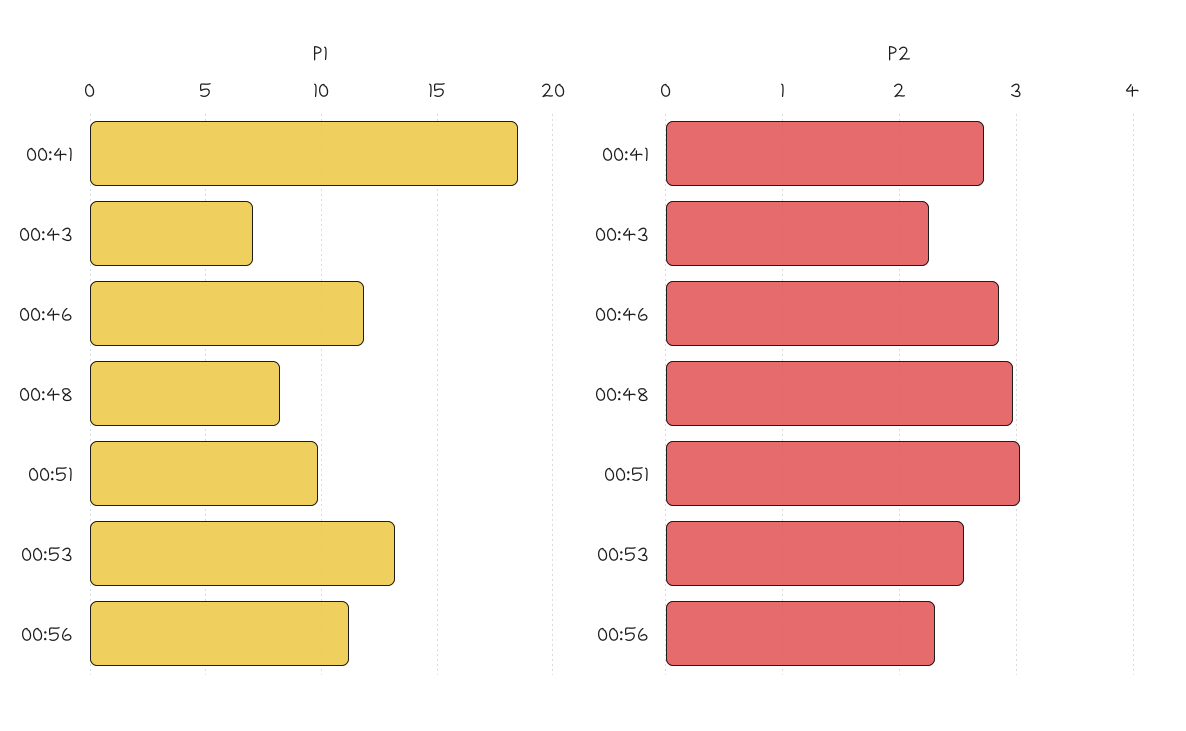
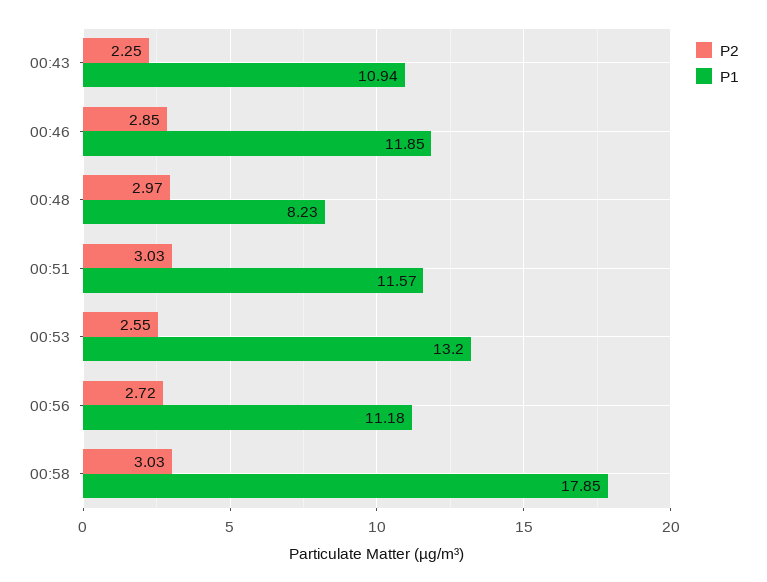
P1, 00:41: 18.5 -> none
P1, 00:43: 7 -> 10.94
P1, 00:51: 10 -> 11.57
P2, 00:41: 2.7 -> none
P2, 00:56: 2.3 -> 2.72
P2, 00:58: none -> 3.03
P1, 00:58: none -> 17.85

